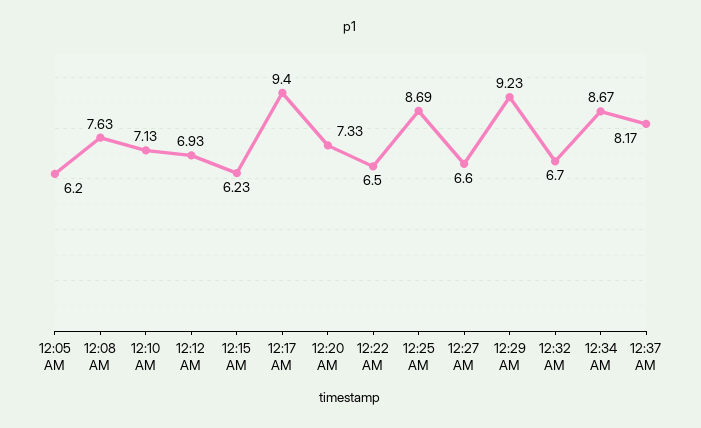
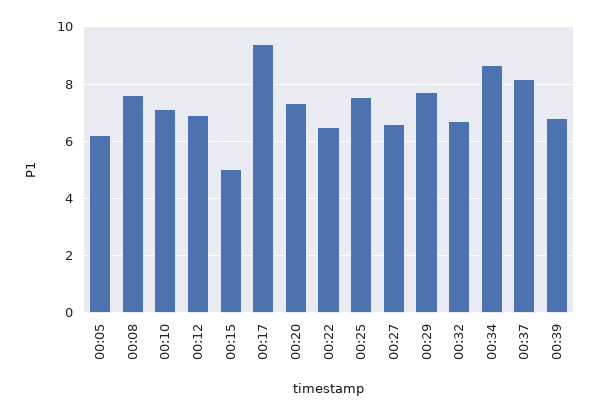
12:15 AM: 6.23 -> 5
12:25 AM: 8.69 -> 7.5
12:29 AM: 9.23 -> 7.75
00:39: none -> 6.75

